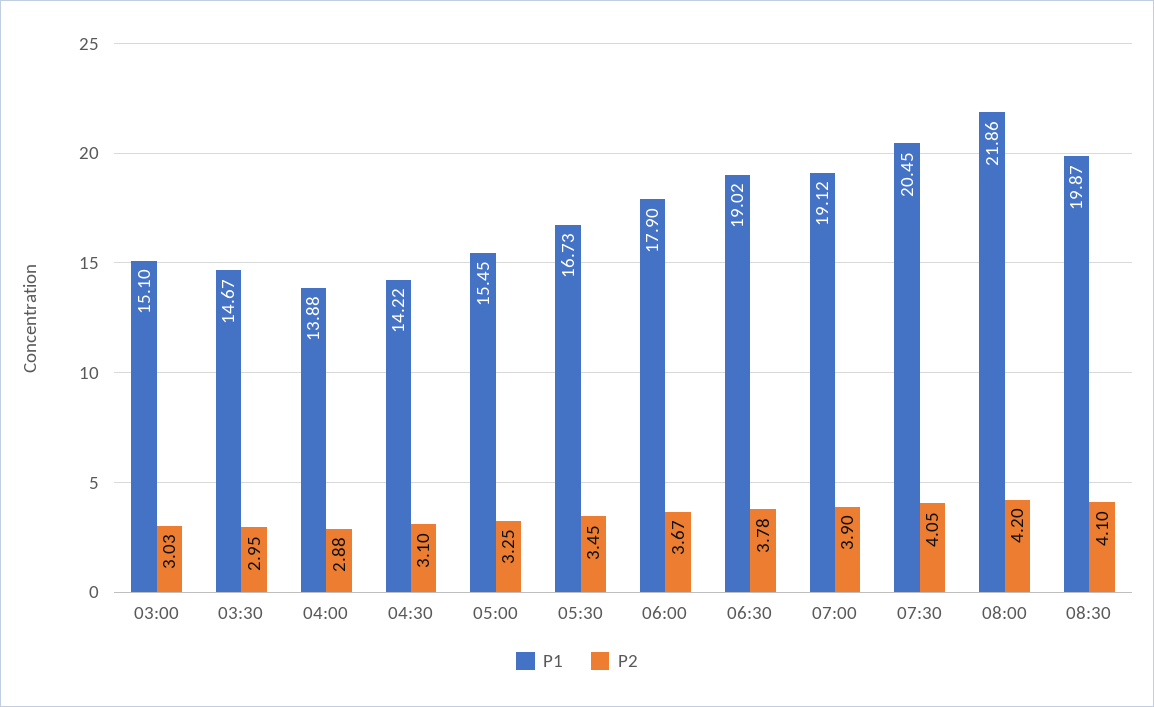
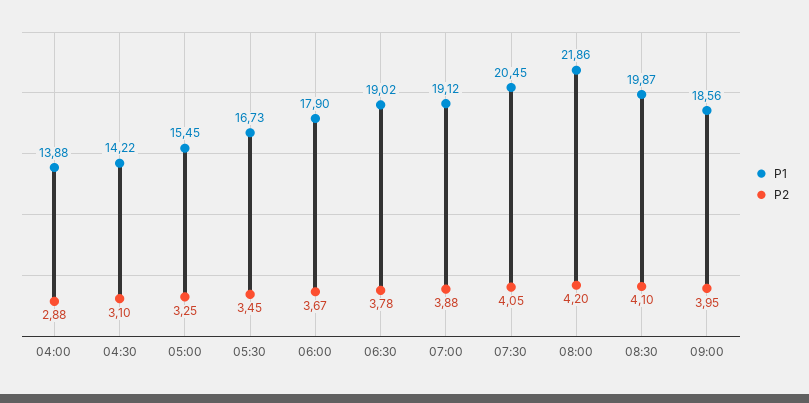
P1, 03:00: 15.1 -> none
P2, 03:00: 3.03 -> none
P1, 03:30: 14.67 -> none
P2, 03:30: 2.95 -> none
P2, 07:00: 3.9 -> 3.88
P1, 09:00: none -> 18.56
P2, 09:00: none -> 3.95

